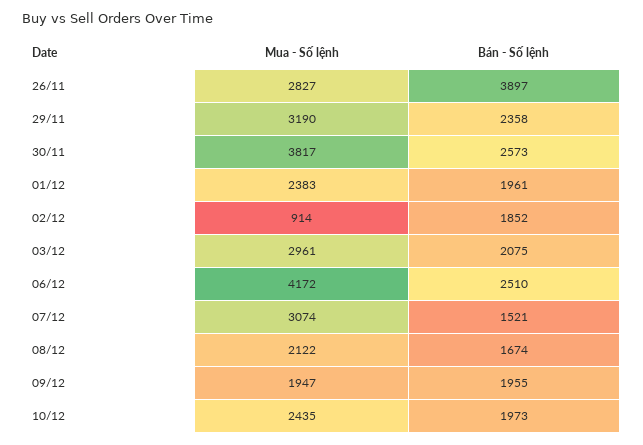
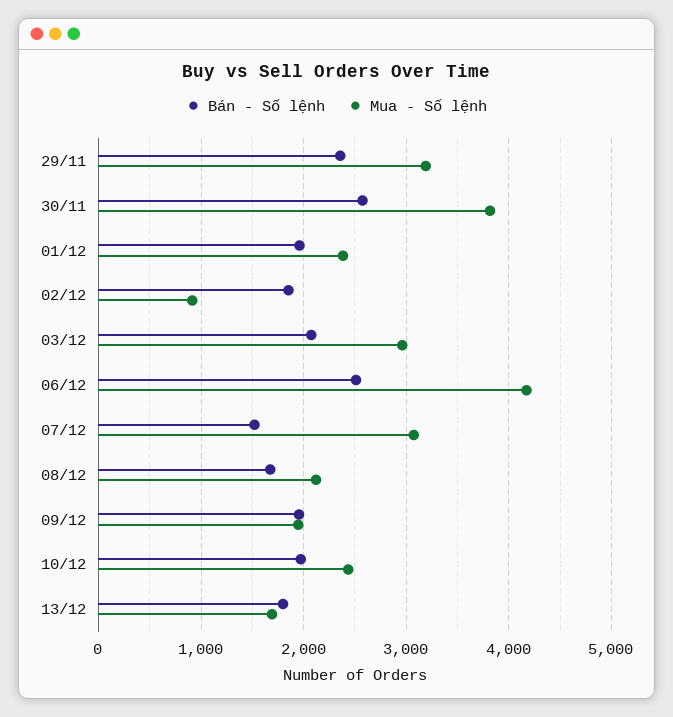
Mua - Số lệnh, 26/11: 2827 -> none
Bán - Số lệnh, 26/11: 3897 -> none
Bán - Số lệnh, 13/12: none -> 1800
Mua - Số lệnh, 13/12: none -> 1700

